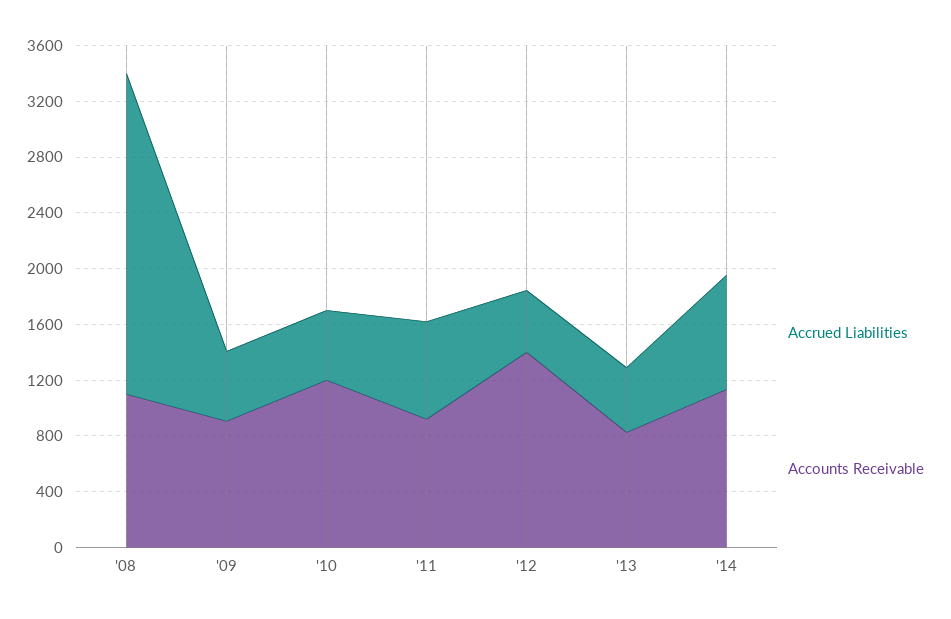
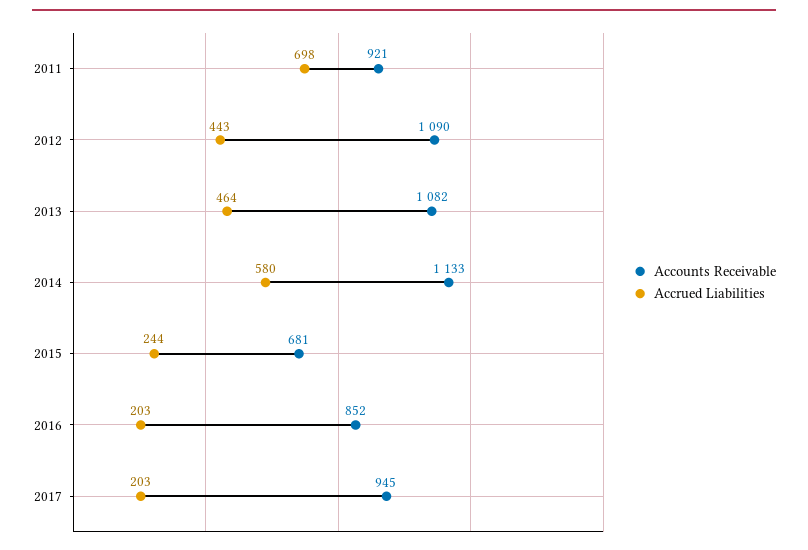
Accrued Liabilities, '08: 2300 -> none
Accounts Receivable, '08: 1100 -> none
Accrued Liabilities, '09: 500 -> none
Accounts Receivable, '09: 900 -> none
Accrued Liabilities, '10: 500 -> none
Accounts Receivable, '10: 1200 -> none
Accounts Receivable, '12: 1400 -> 1090
Accounts Receivable, '13: 800 -> 1082
Accrued Liabilities, '14: 800 -> 580
Accounts Receivable, 2015: none -> 681
Accrued Liabilities, 2015: none -> 244
Accounts Receivable, 2016: none -> 852
Accrued Liabilities, 2016: none -> 203
Accounts Receivable, 2017: none -> 945
Accrued Liabilities, 2017: none -> 203

